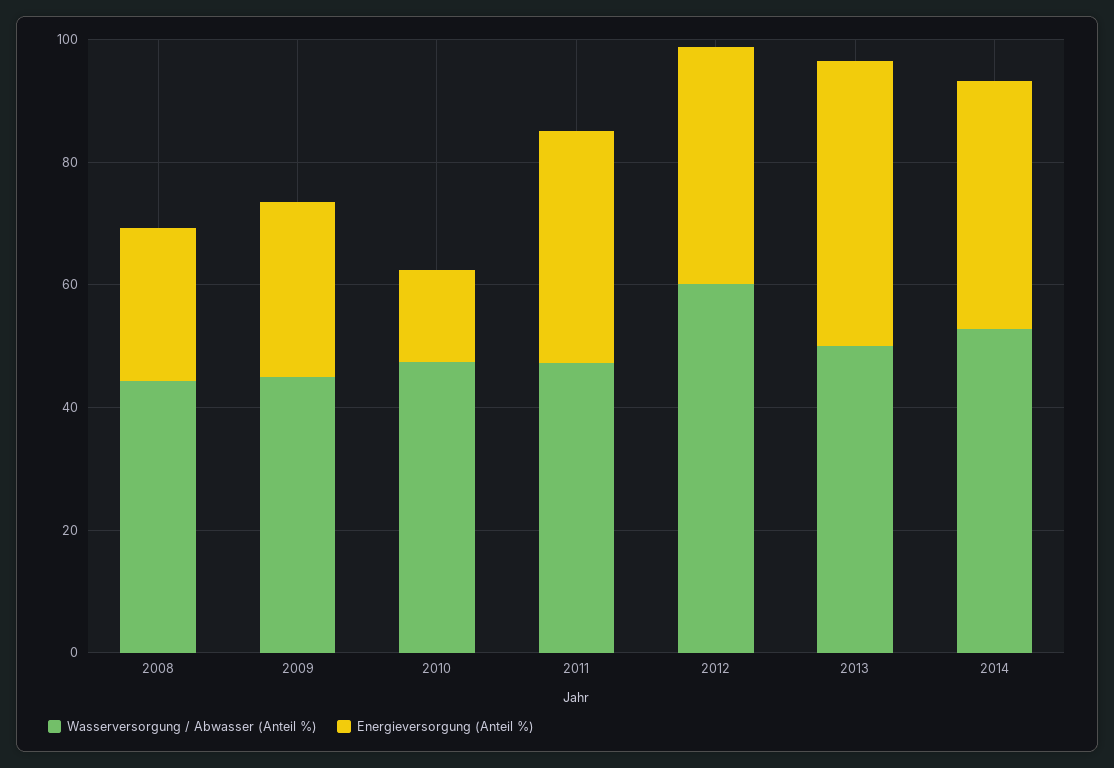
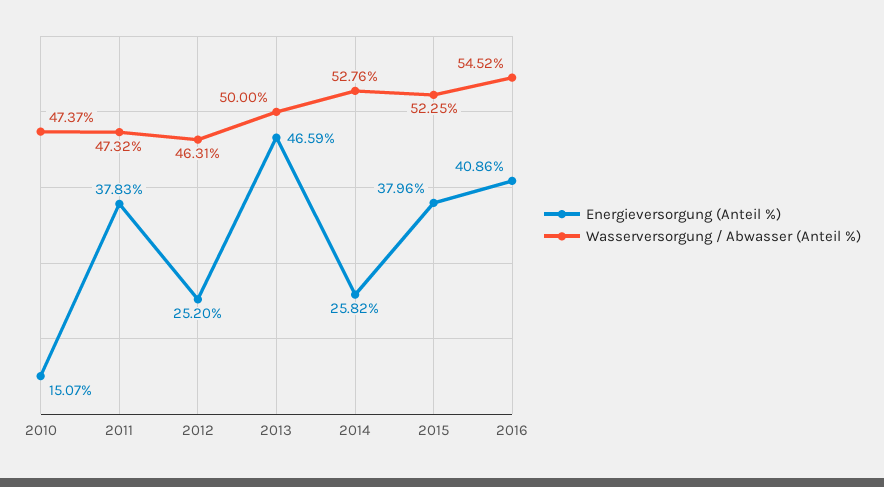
Wasserversorgung / Abwasser (Anteil %), 2008: 45 -> none
Energieversorgung (Anteil %), 2008: 25 -> none
Wasserversorgung / Abwasser (Anteil %), 2009: 45 -> none
Energieversorgung (Anteil %), 2009: 30 -> none
Wasserversorgung / Abwasser (Anteil %), 2012: 60 -> 46.31
Energieversorgung (Anteil %), 2012: 40 -> 25.2
Energieversorgung (Anteil %), 2014: 40 -> 25.82
Energieversorgung (Anteil %), 2015: none -> 37.96
Wasserversorgung / Abwasser (Anteil %), 2015: none -> 52.25
Energieversorgung (Anteil %), 2016: none -> 40.86
Wasserversorgung / Abwasser (Anteil %), 2016: none -> 54.52

